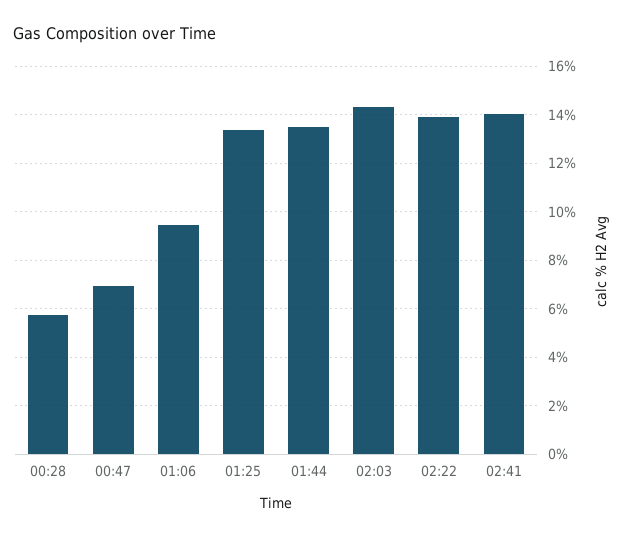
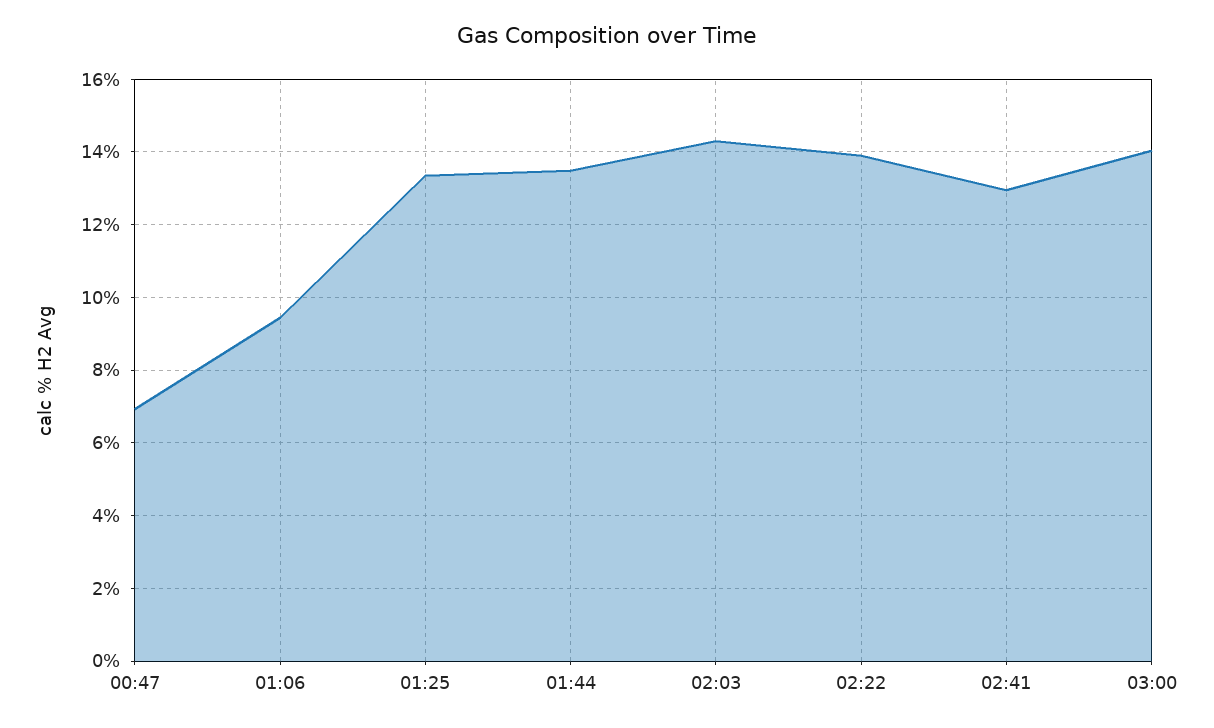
00:28: 5.75 -> none
02:41: 14 -> 13
03:00: none -> 14

